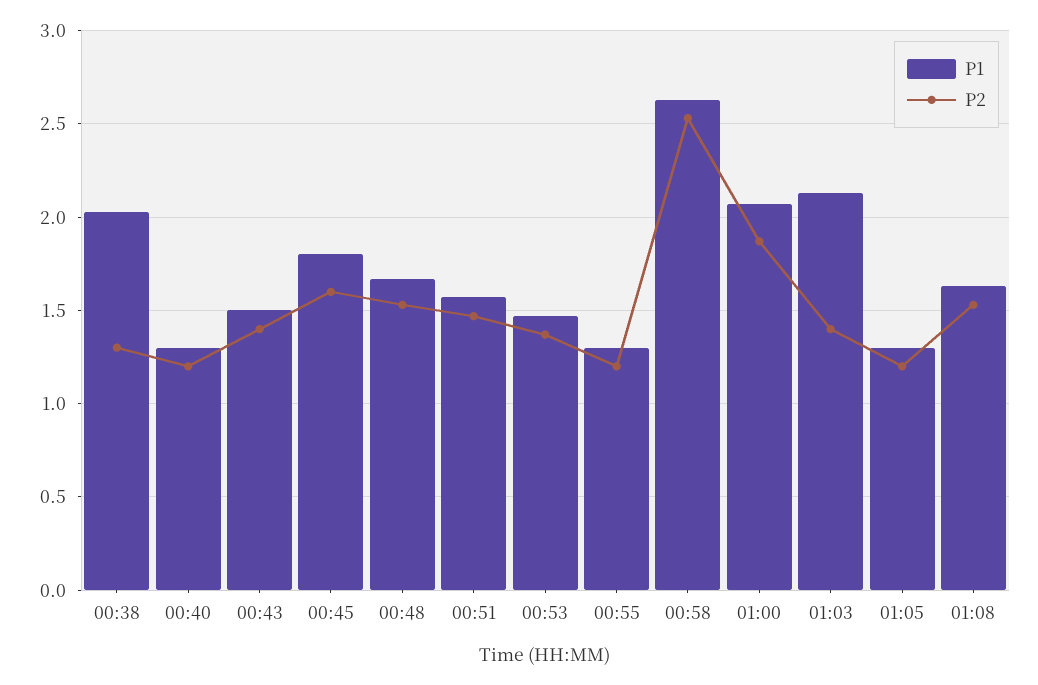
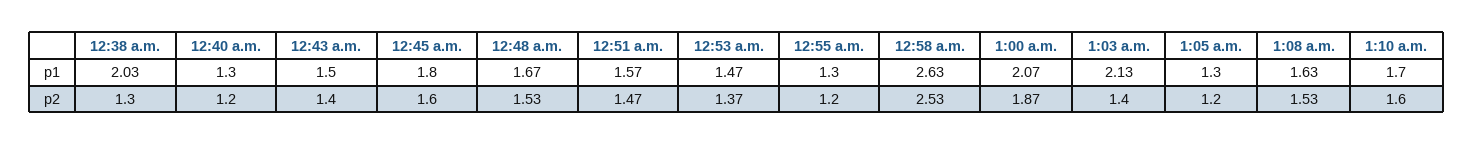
P1, 1:10 a.m.: none -> 1.7
P2, 1:10 a.m.: none -> 1.6

